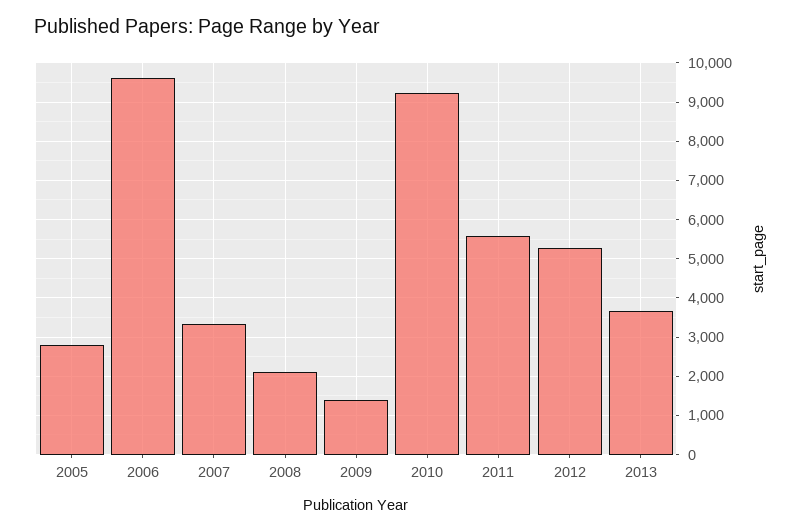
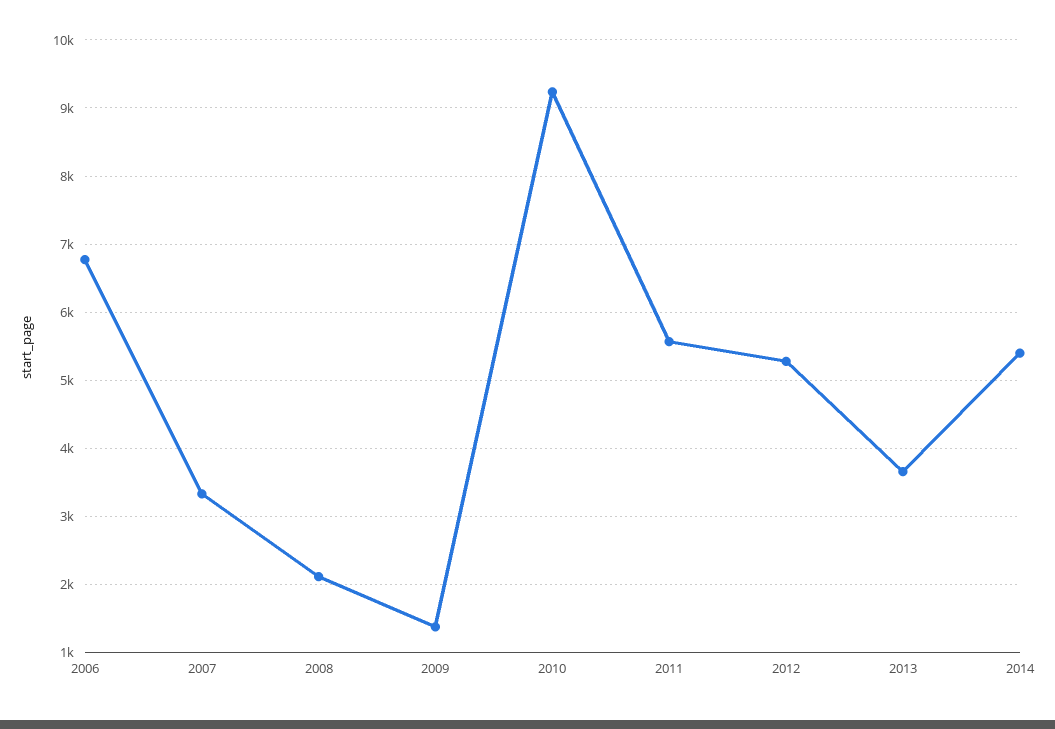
2005: 2800 -> none
2006: 9600 -> 6800
2014: none -> 5400

